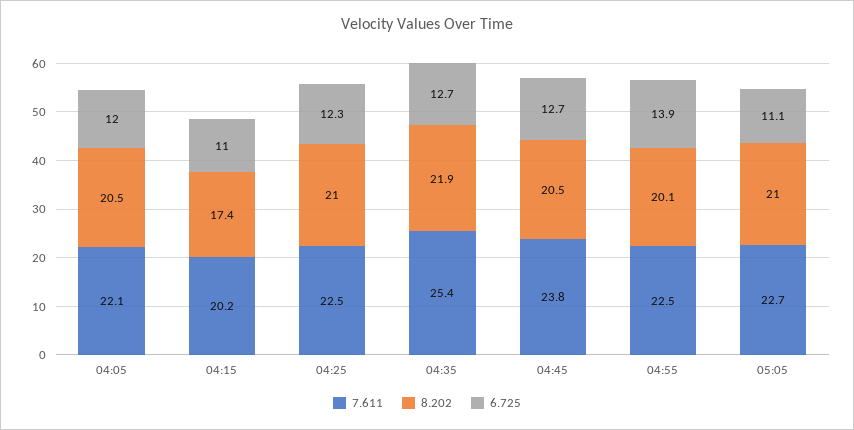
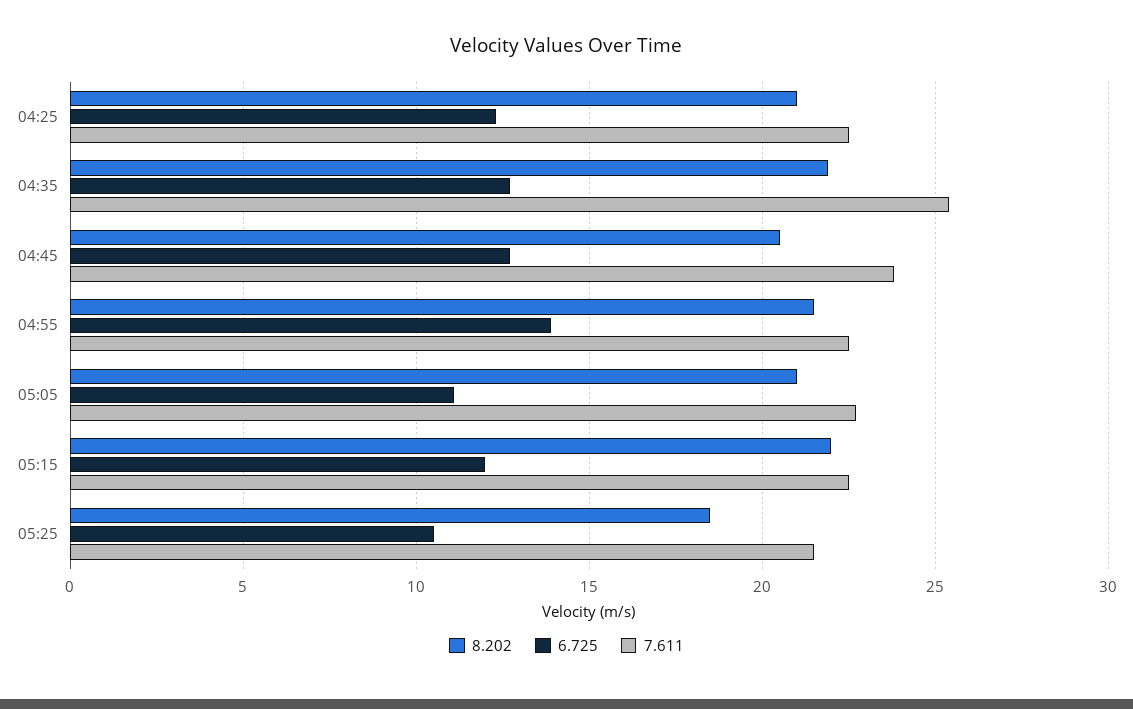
7.611, 04:05: 22.1 -> none
8.202, 04:05: 20.5 -> none
6.725, 04:05: 12 -> none
7.611, 04:15: 20.2 -> none
8.202, 04:15: 17.4 -> none
6.725, 04:15: 11 -> none
8.202, 04:55: 20.1 -> 21.5
8.202, 05:15: none -> 22
6.725, 05:15: none -> 12
7.611, 05:15: none -> 22.5
8.202, 05:25: none -> 18.5
6.725, 05:25: none -> 10.5
7.611, 05:25: none -> 21.5

